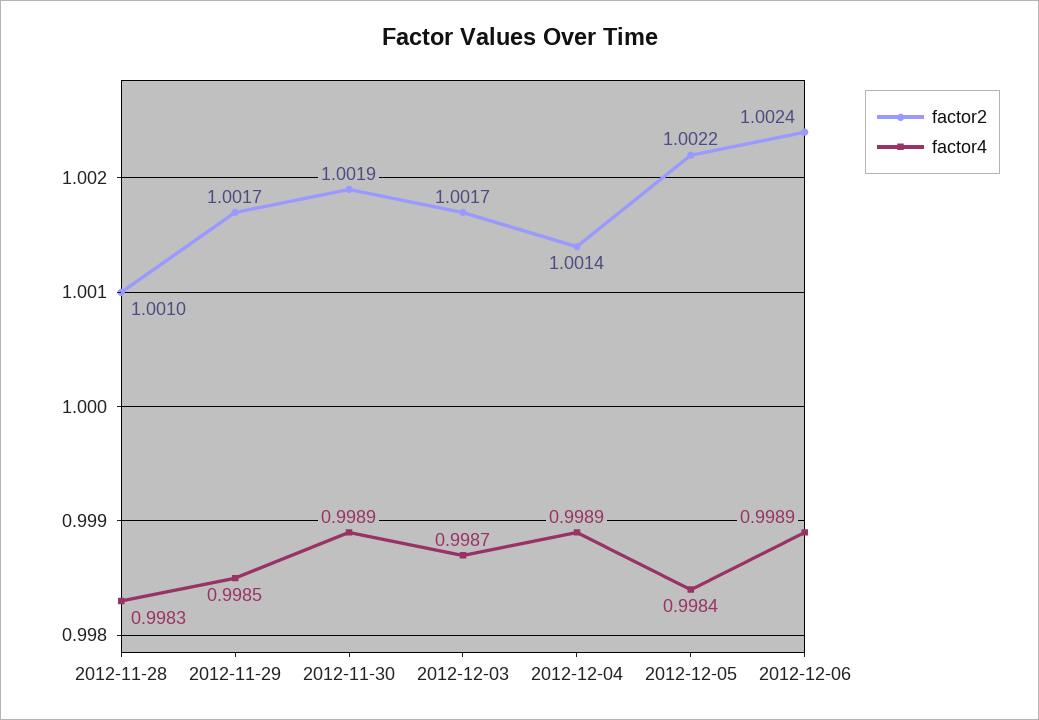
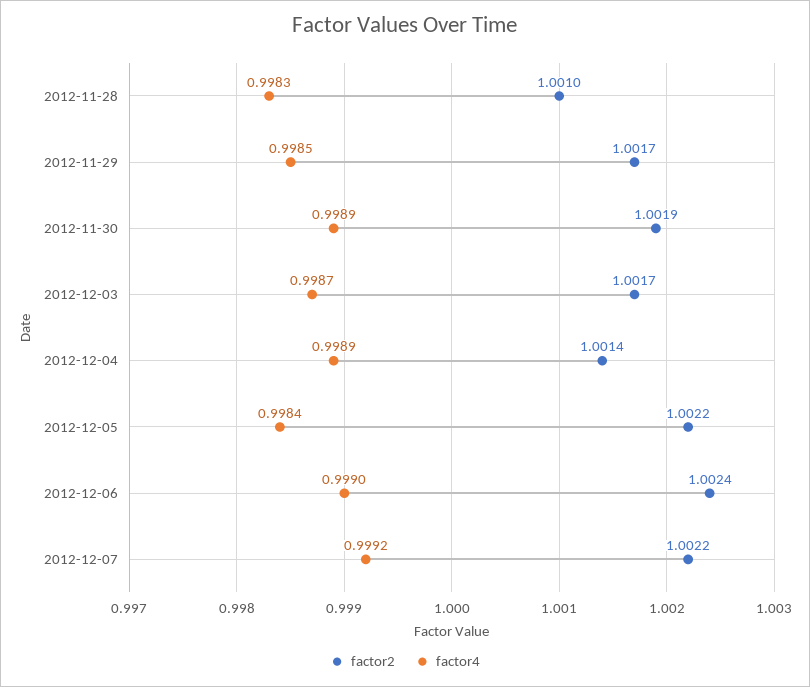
factor4, 2012-12-06: 0.9989 -> 0.999
factor2, 2012-12-07: none -> 1.0022
factor4, 2012-12-07: none -> 0.9992

